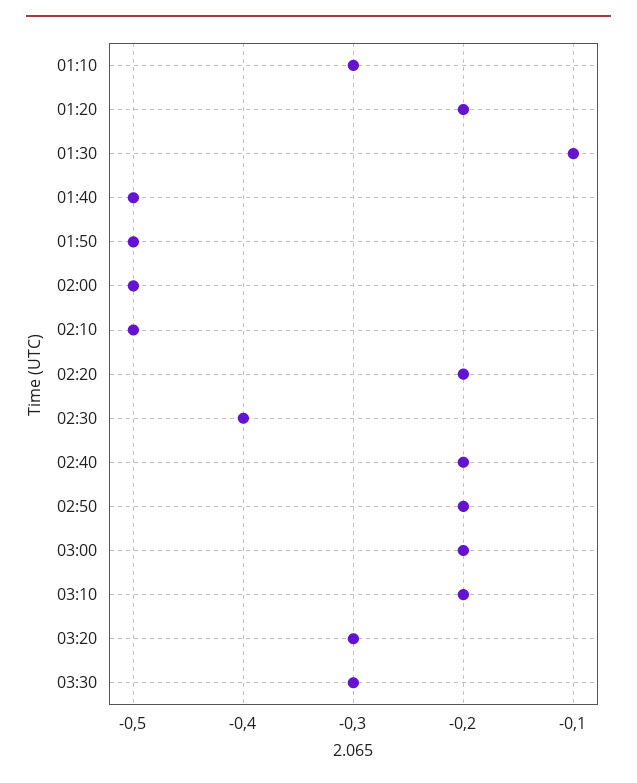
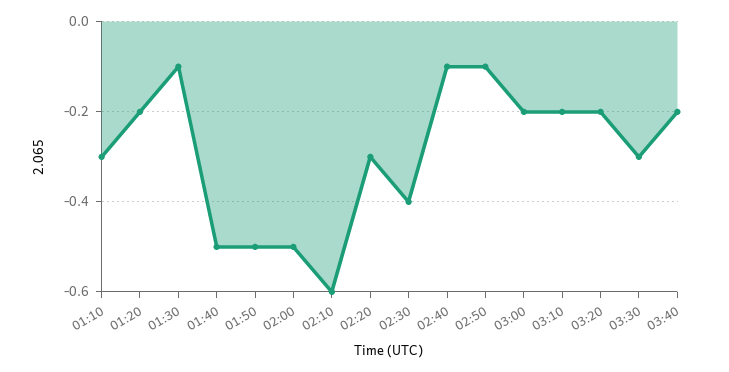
02:10: -0.5 -> -0.6
02:20: -0.2 -> -0.3
02:40: -0.2 -> -0.1
02:50: -0.2 -> -0.1
03:20: -0.3 -> -0.2
03:40: none -> -0.2

